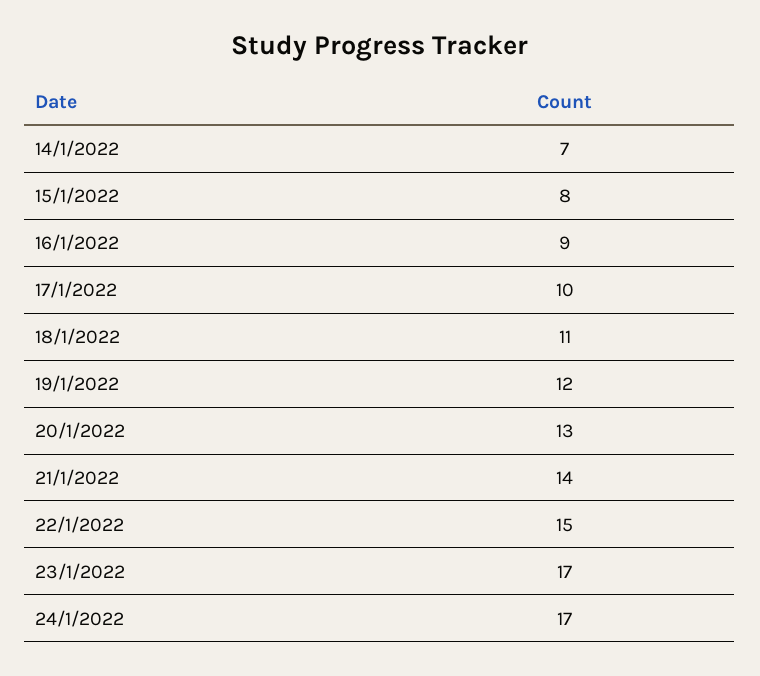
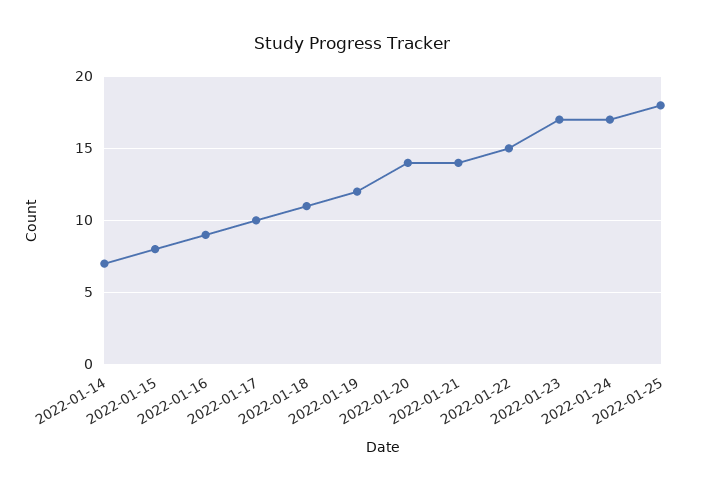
20/1/2022: 13 -> 14
2022-01-25: none -> 18

